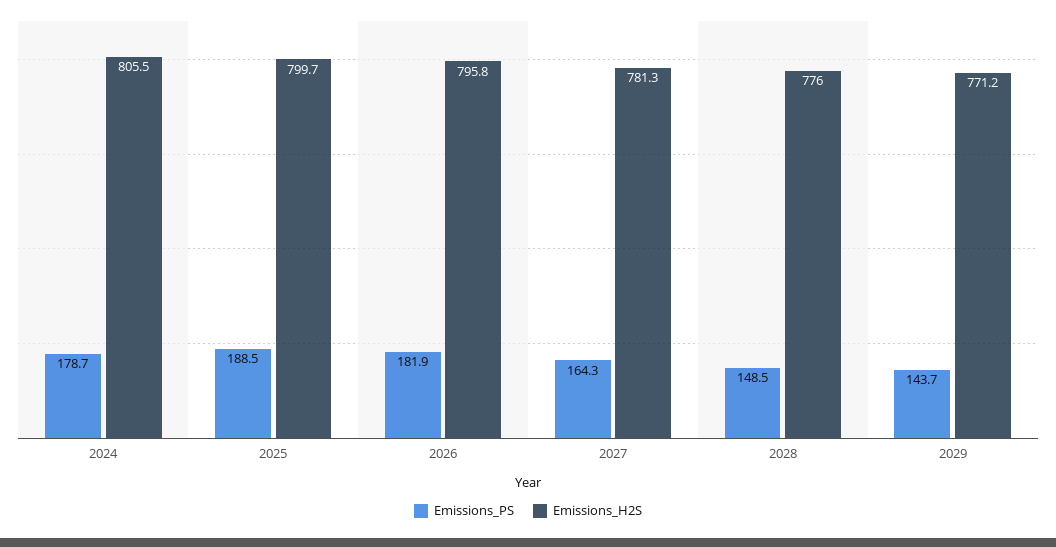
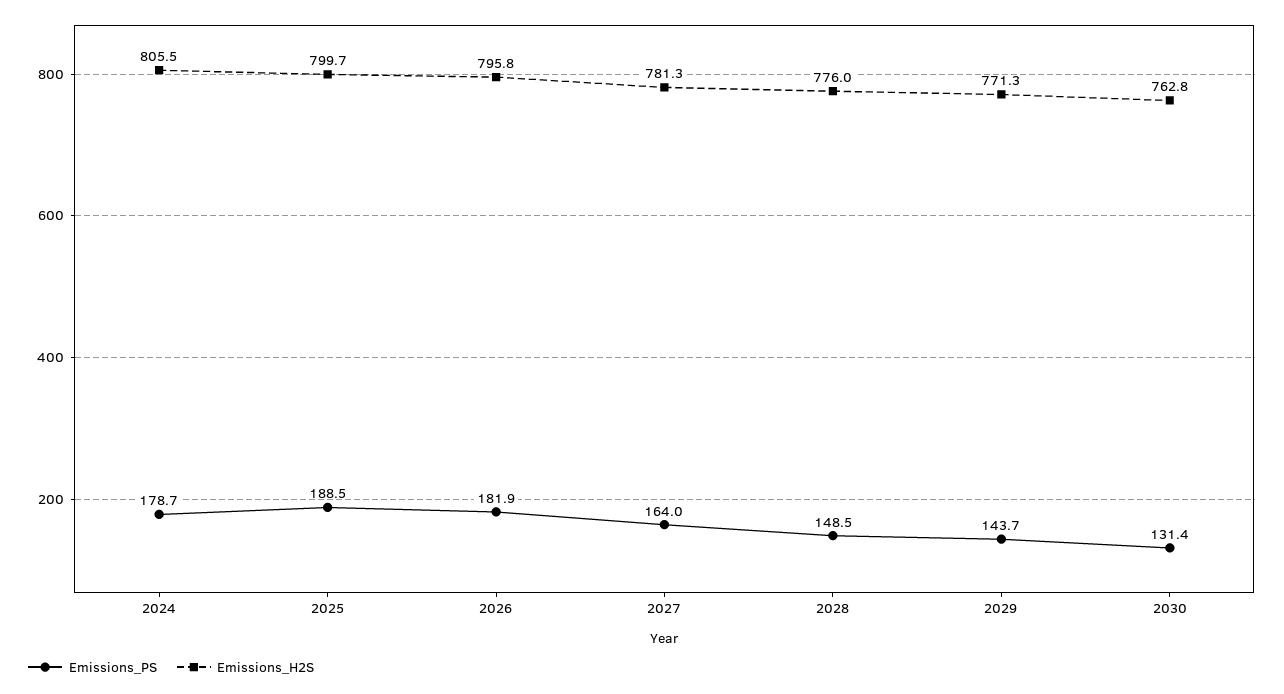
Emissions_PS, 2027: 164.3 -> 164
Emissions_H2S, 2029: 771.2 -> 771.3
Emissions_PS, 2030: none -> 131.4
Emissions_H2S, 2030: none -> 762.8

